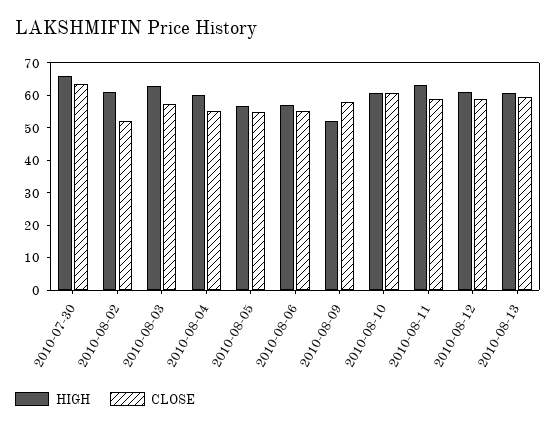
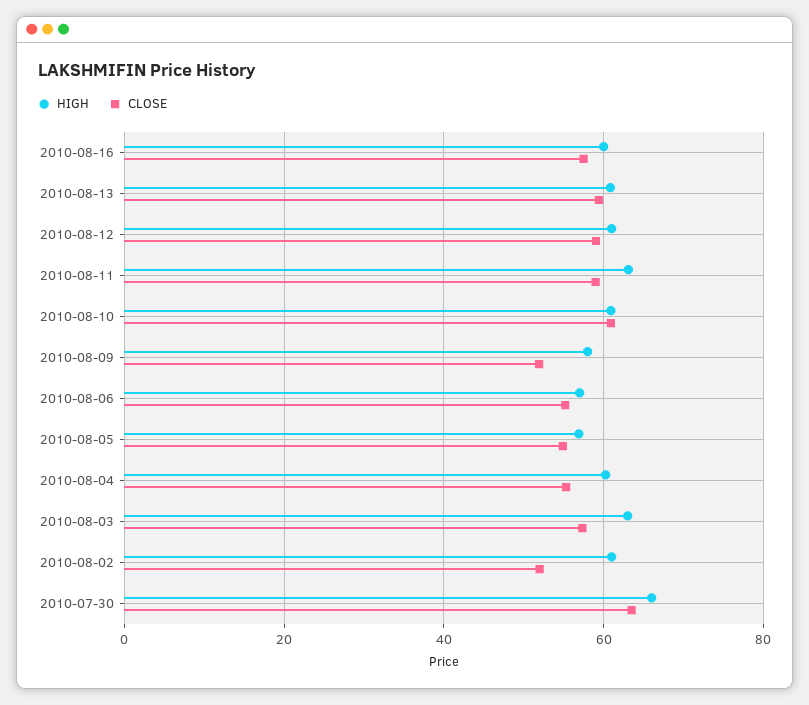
HIGH, 2010-08-09: 52.5 -> 58
CLOSE, 2010-08-09: 57.5 -> 52
HIGH, 2010-08-16: none -> 60
CLOSE, 2010-08-16: none -> 58

